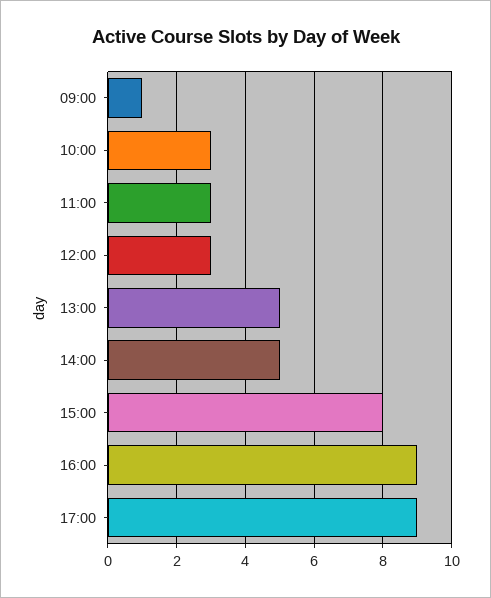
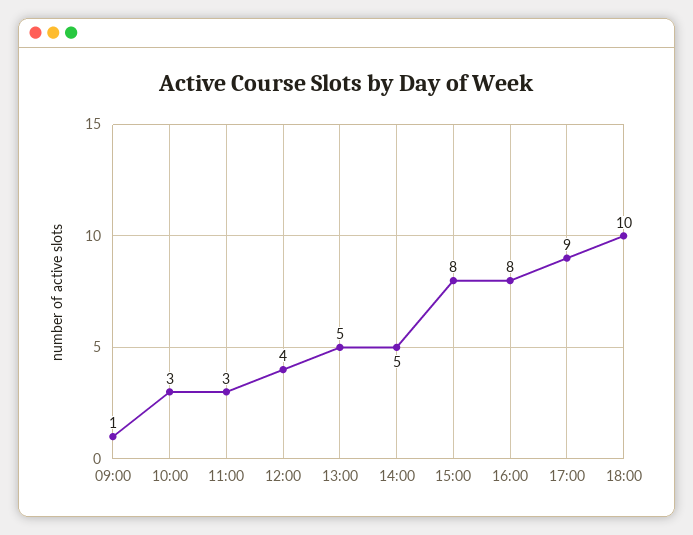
12:00: 3 -> 4
16:00: 9 -> 8
18:00: none -> 10

